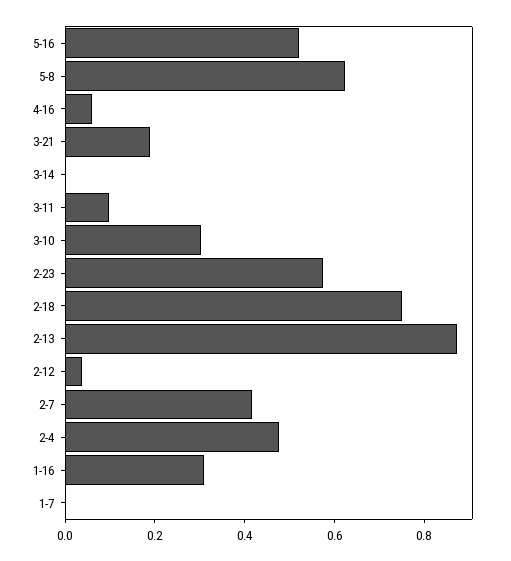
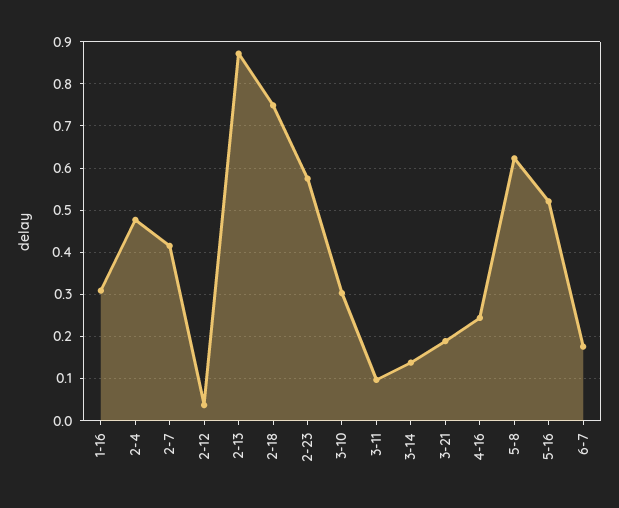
4-16: 0.05 -> 0.24
3-14: 0 -> 0.14
1-7: 0 -> none
6-7: none -> 0.18

